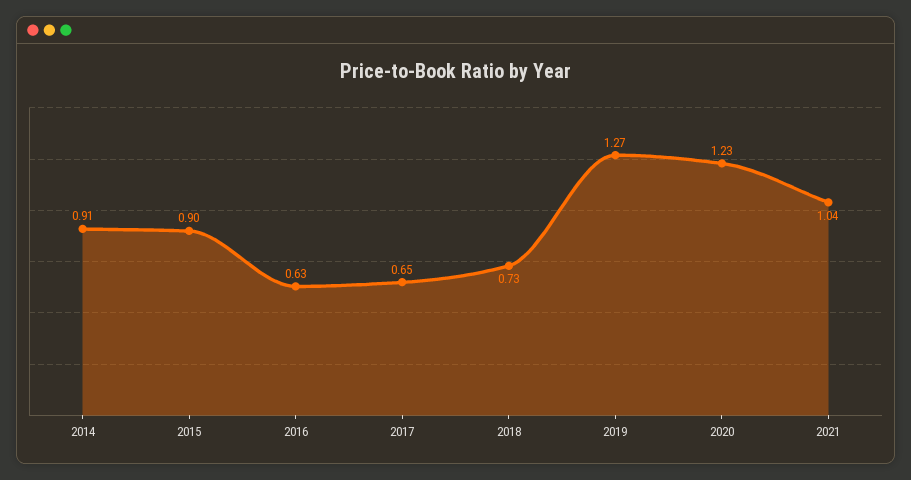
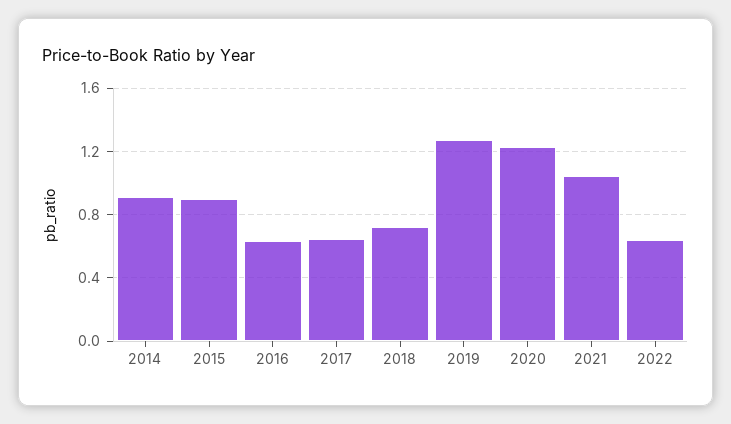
2022: none -> 0.65

